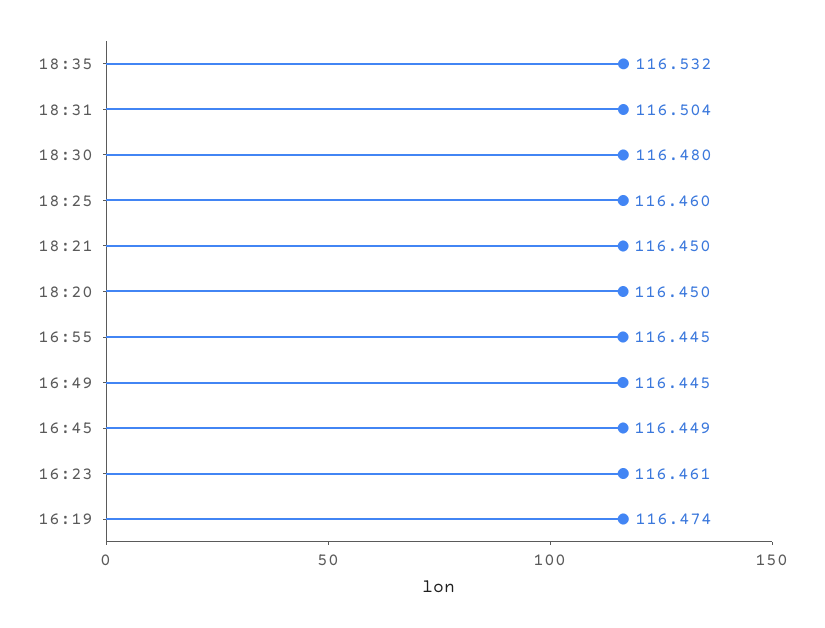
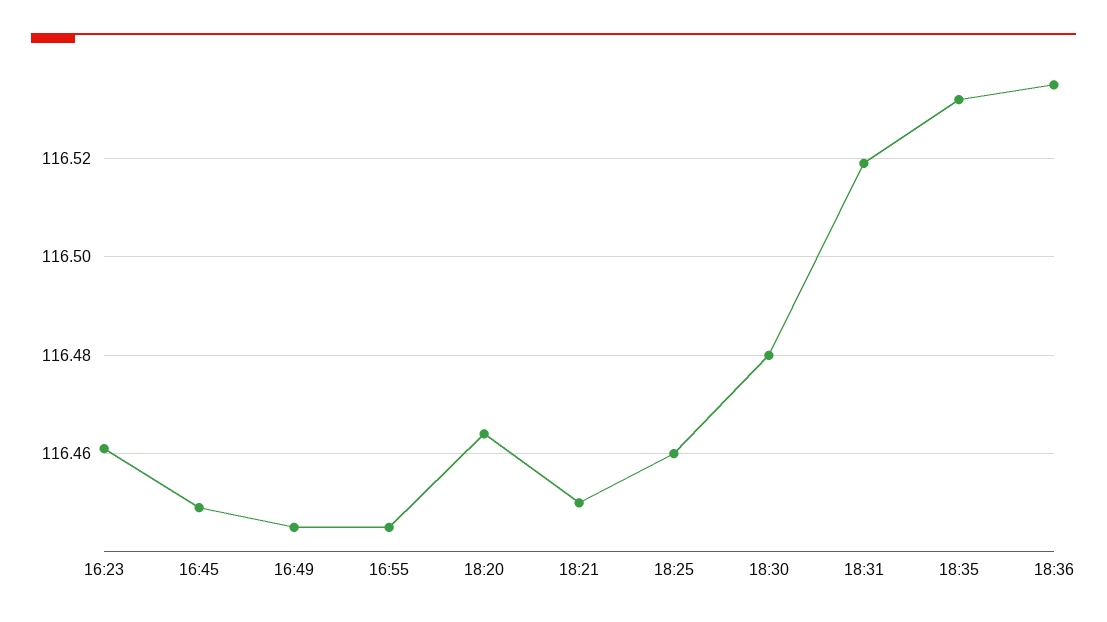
18:31: 116.504 -> 116.52
18:20: 116.45 -> 116.465
16:19: 116.474 -> none
18:36: none -> 116.535

